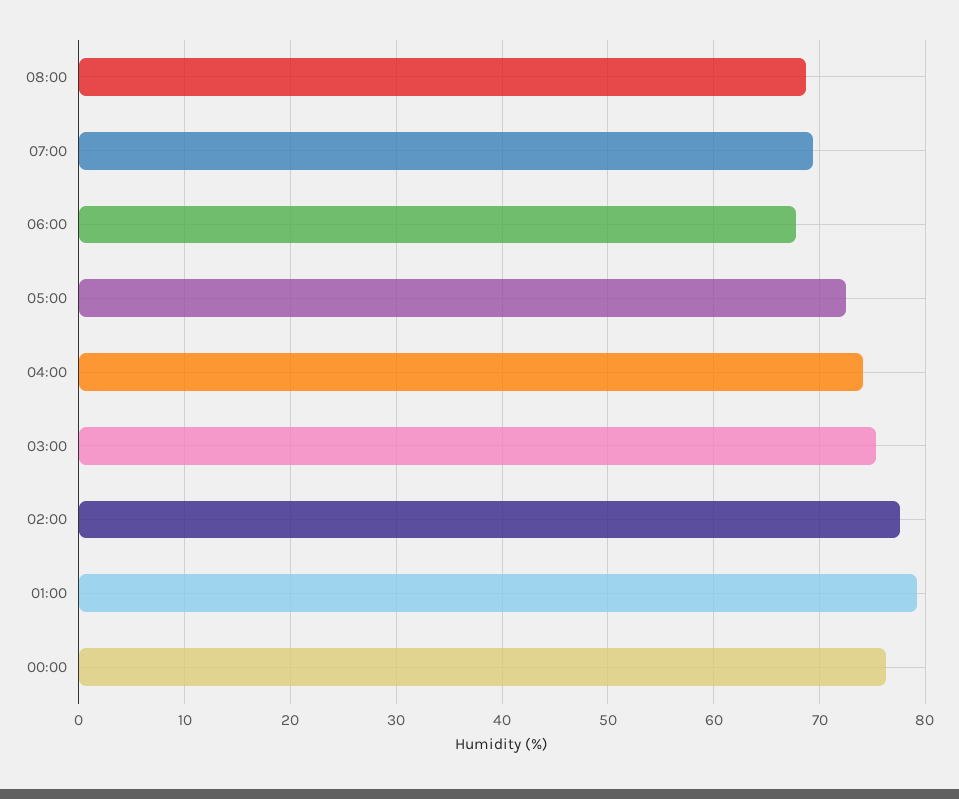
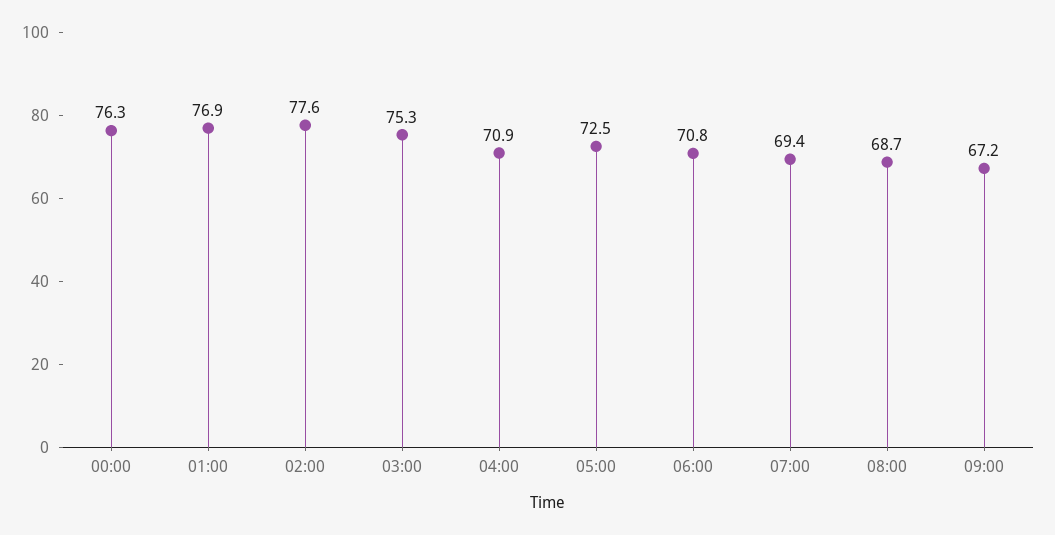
06:00: 68 -> 70.8
04:00: 74 -> 70.9
01:00: 79 -> 76.9
09:00: none -> 67.2

